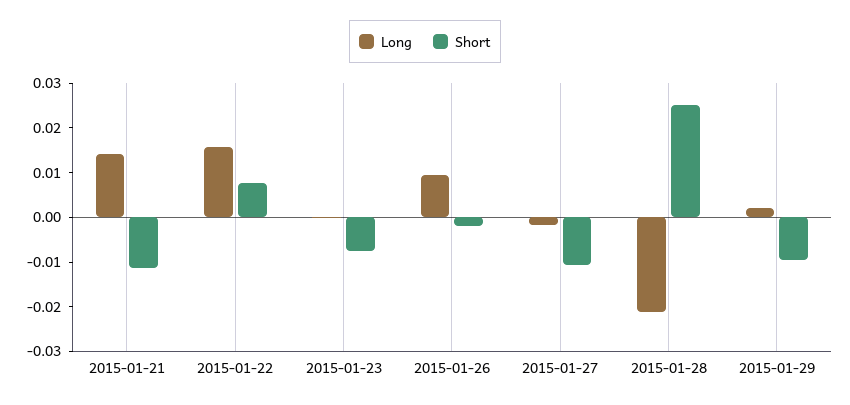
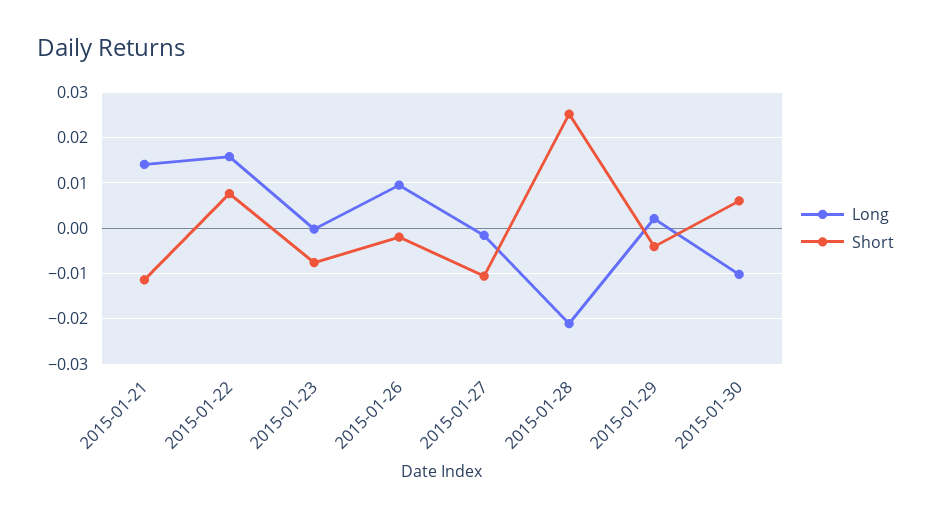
Short, 2015-01-29: -0.01 -> -0.004
Long, 2015-01-30: none -> -0.01
Short, 2015-01-30: none -> 0.006

